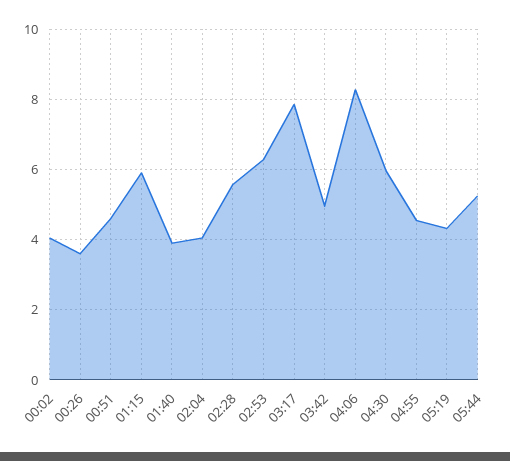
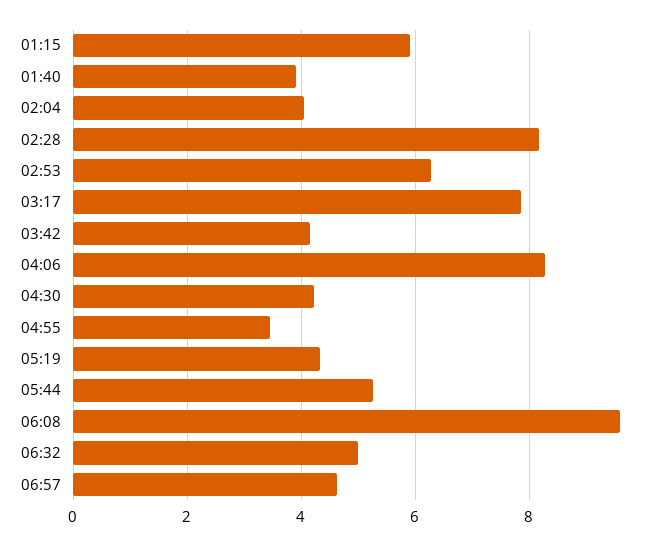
00:02: 4 -> none
00:26: 3.6 -> none
00:51: 4.6 -> none
02:28: 5.6 -> 8.2
03:42: 5 -> 4.2
04:30: 6 -> 4.2
04:55: 4.6 -> 3.4
06:08: none -> 9.6
06:32: none -> 5
06:57: none -> 4.6

